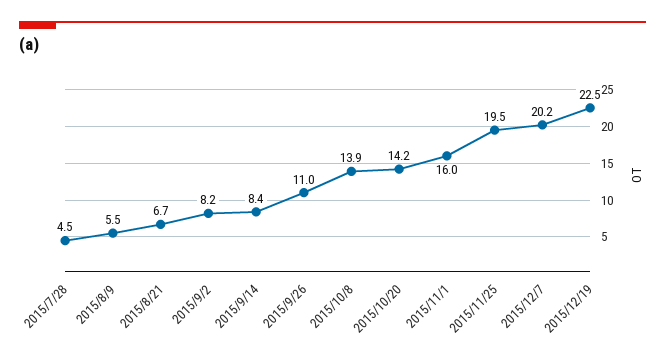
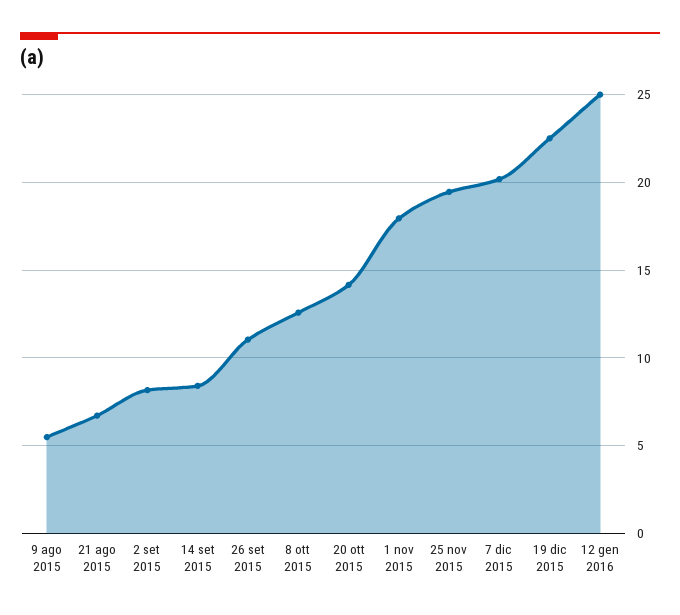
2015/7/28: 4.5 -> none
2015/10/8: 13.9 -> 12.5
2015/11/1: 16 -> 18
12 gen 2016: none -> 25

